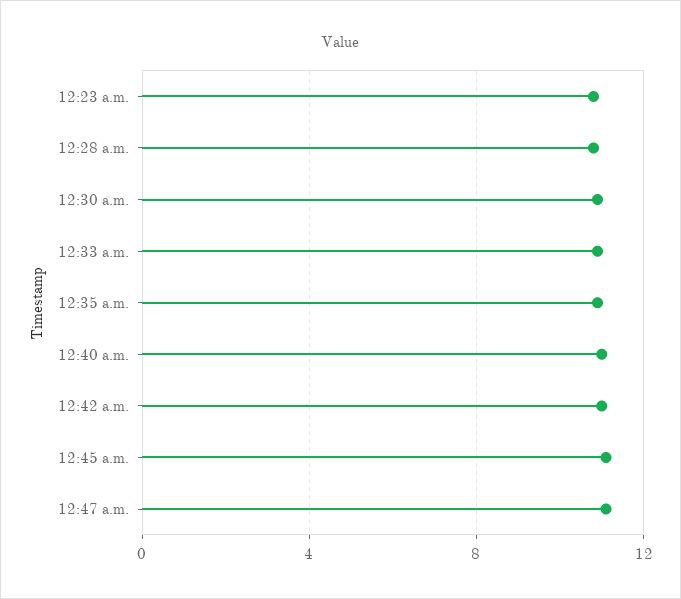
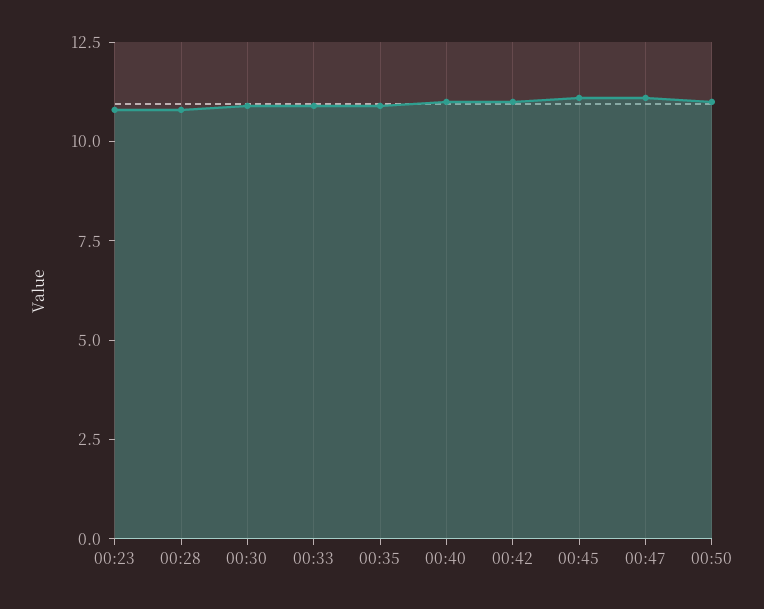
00:50: none -> 11

